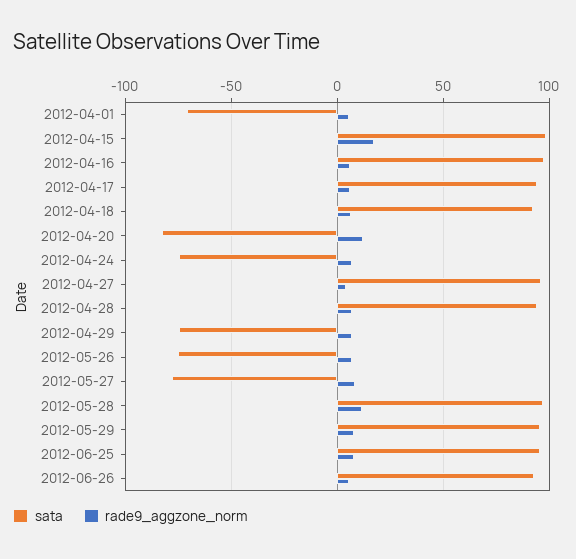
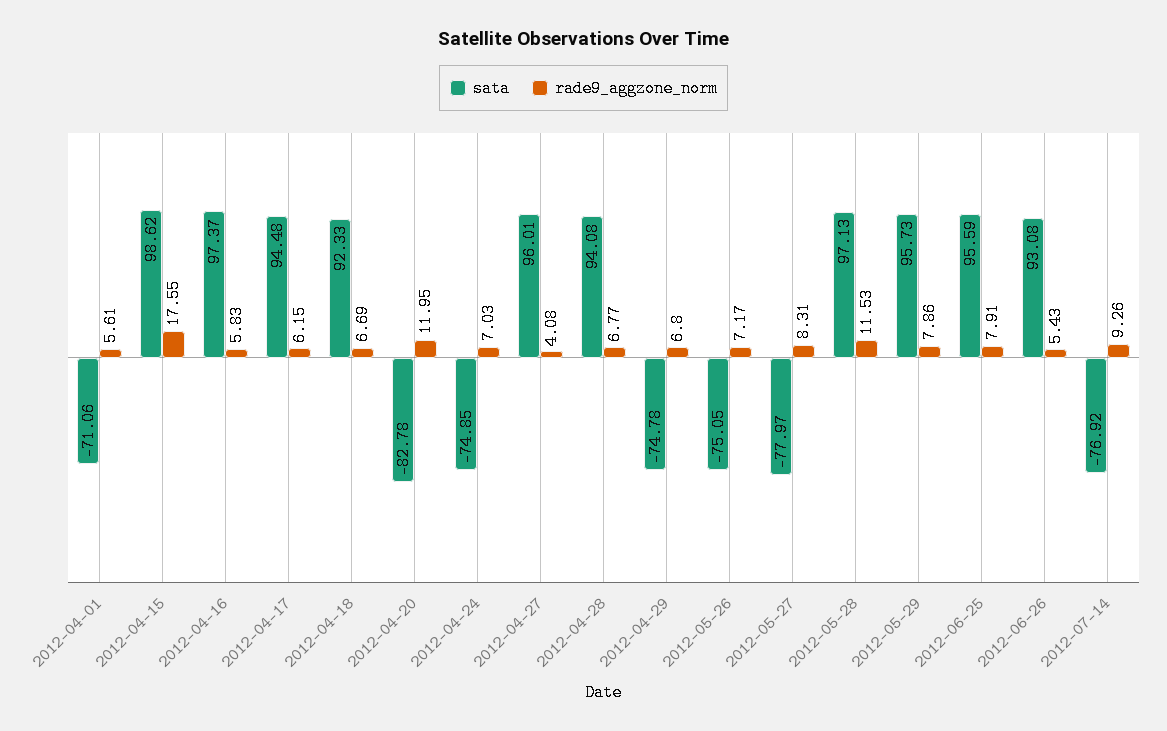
sata, 2012-07-14: none -> -76.92
rade9_aggzone_norm, 2012-07-14: none -> 9.26

